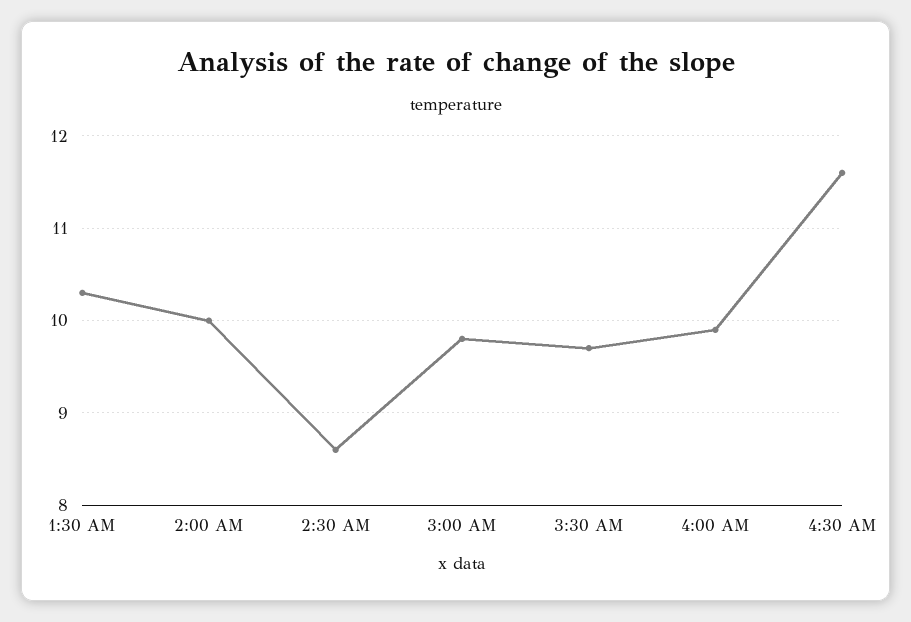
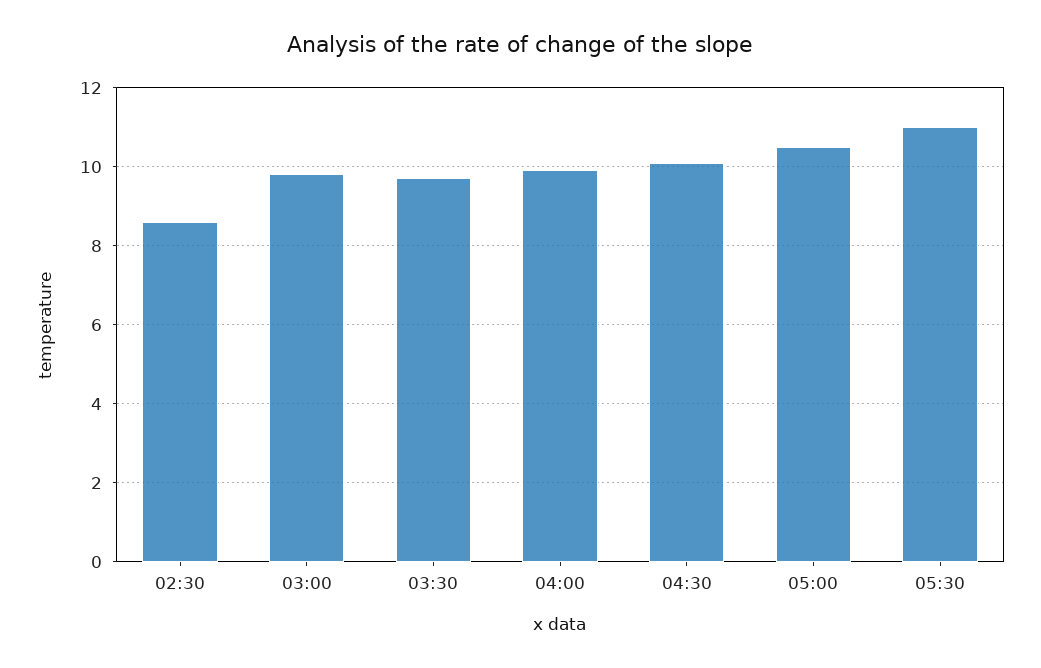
1:30 AM: 10.3 -> none
2:00 AM: 10 -> none
4:30 AM: 11.6 -> 10
05:00: none -> 10.5
05:30: none -> 11

